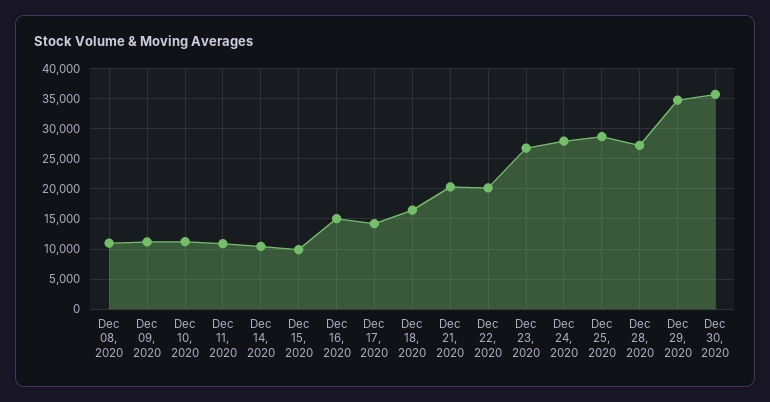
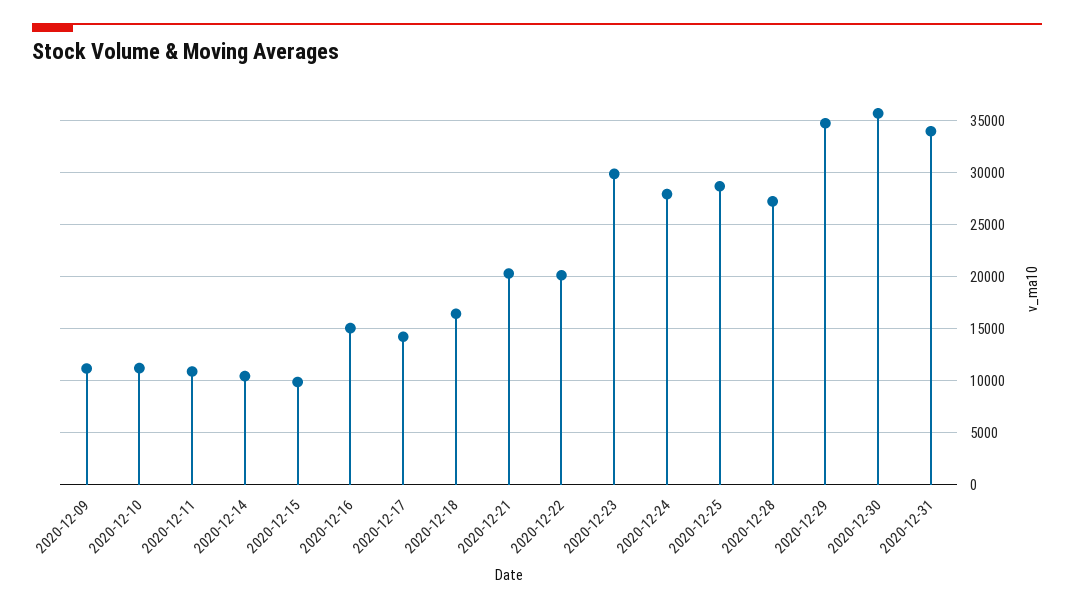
Dec 08, 2020: 11000 -> none
Dec 23, 2020: 27000 -> 30000
2020-12-31: none -> 34000

